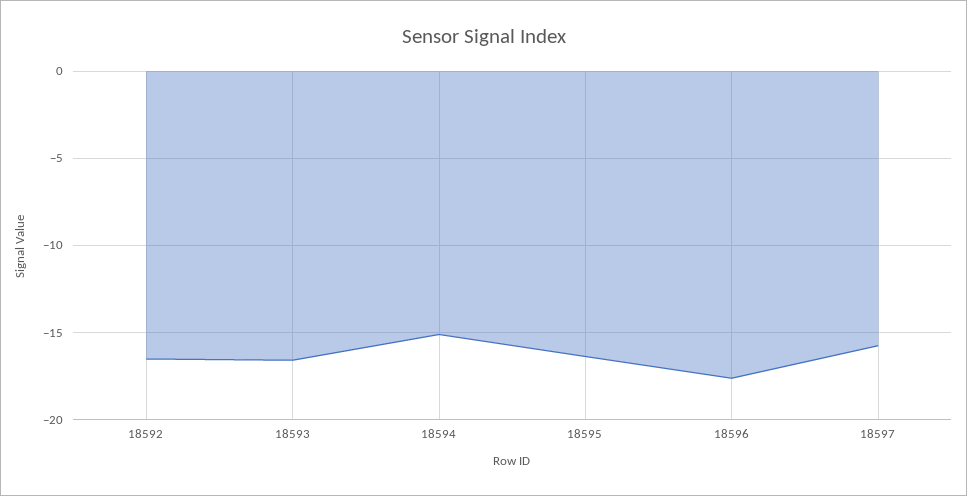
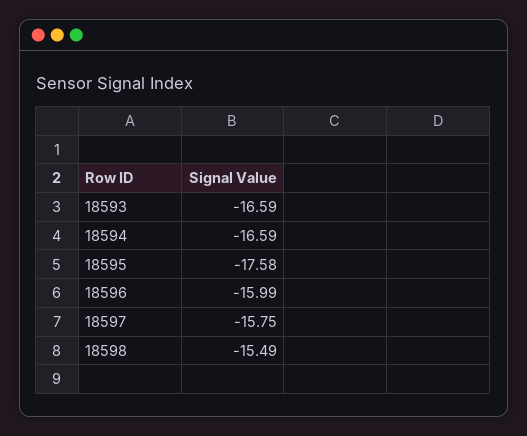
18592: -16.5 -> none
18594: -15 -> -16.59
18595: -16.5 -> -17.58
18596: -17.5 -> -15.99
18598: none -> -15.49

